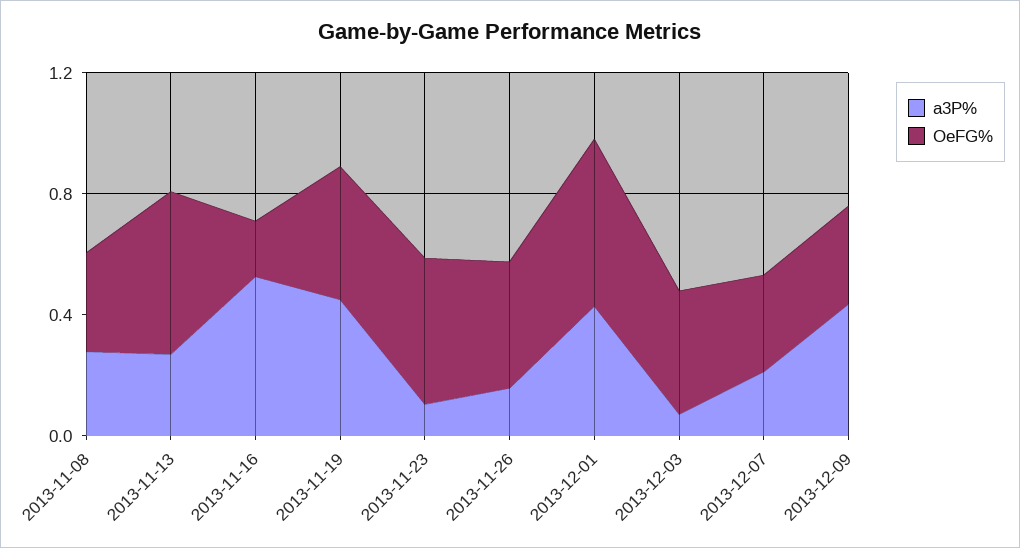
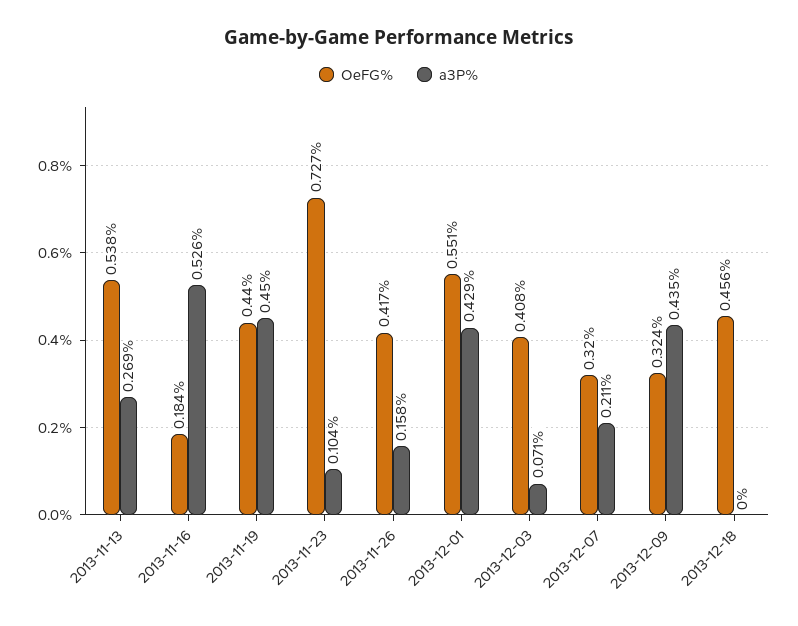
a3P%, 2013-11-08: 0.3 -> none
OeFG%, 2013-11-08: 0.3 -> none
OeFG%, 2013-11-23: 0.5 -> 0.727
OeFG%, 2013-12-18: none -> 0.456
a3P%, 2013-12-18: none -> 0

